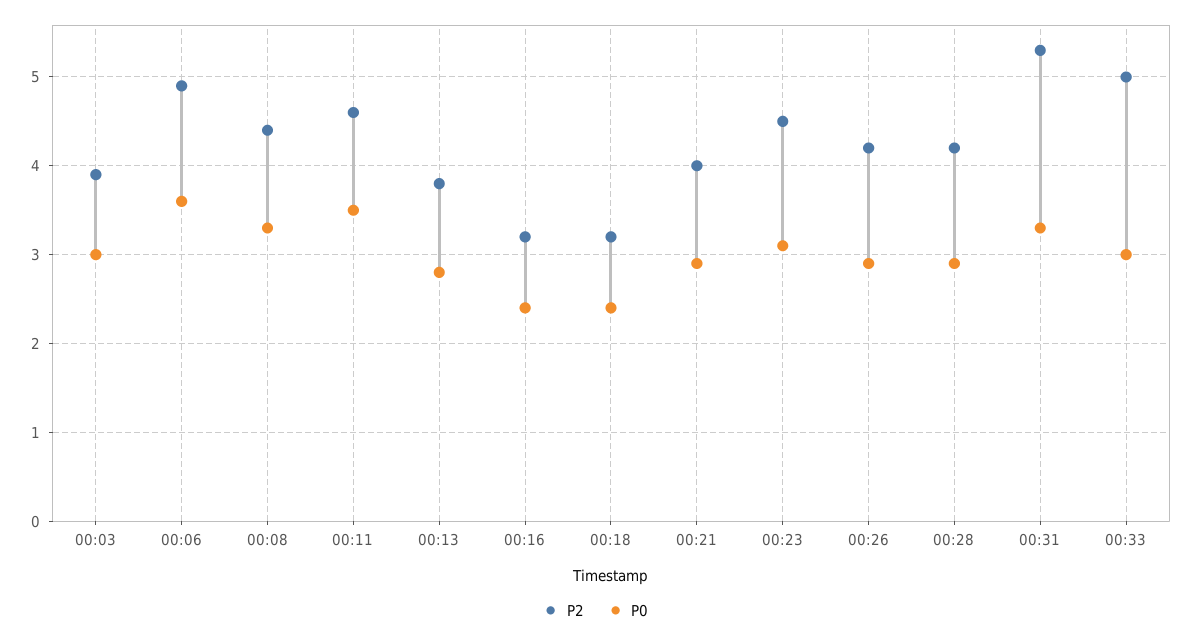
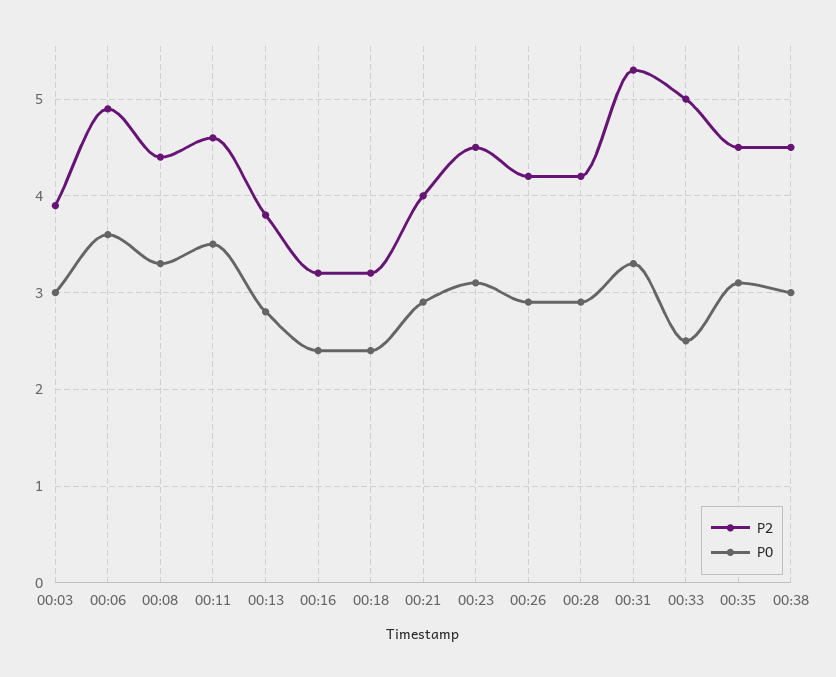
P0, 00:33: 3 -> 2.5
P2, 00:35: none -> 4.5
P0, 00:35: none -> 3.1
P2, 00:38: none -> 4.5
P0, 00:38: none -> 3

